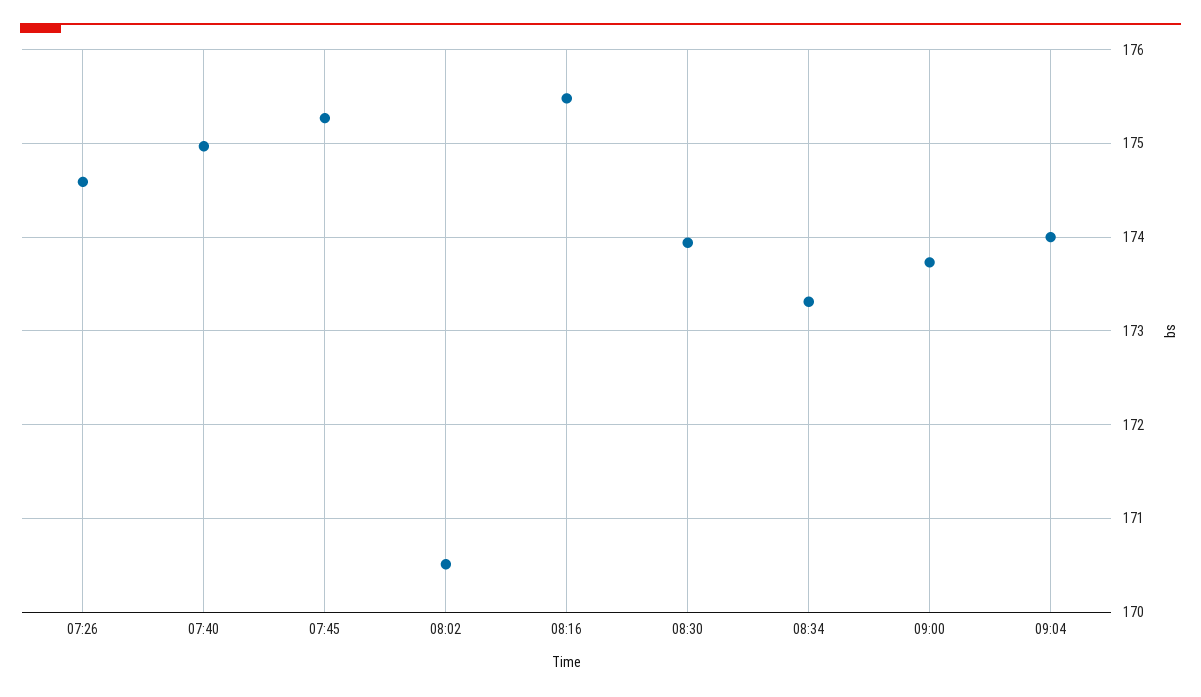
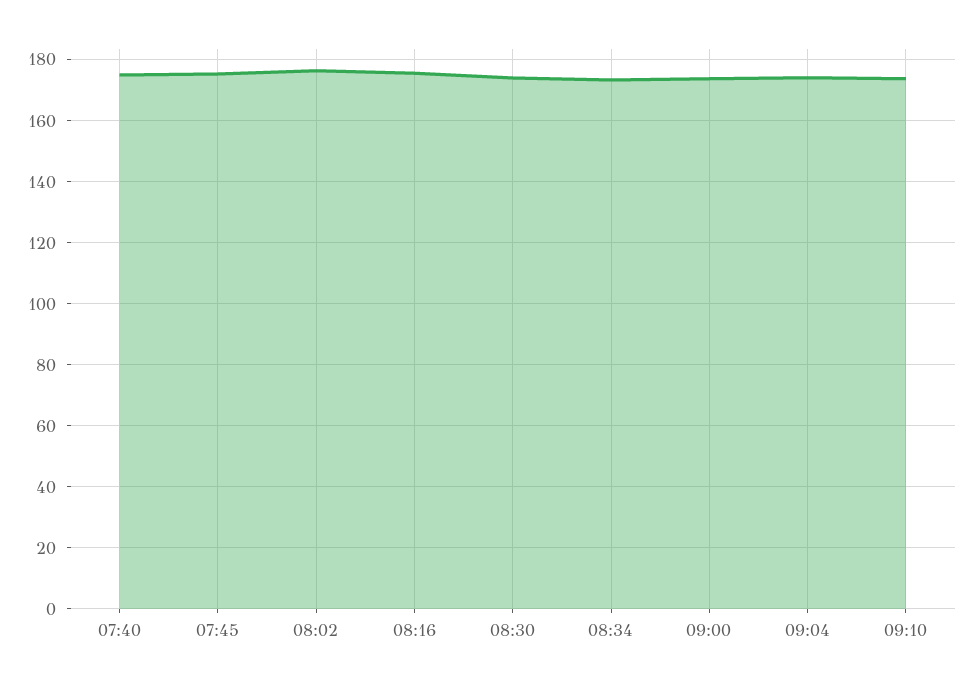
07:26: 174.6 -> none
08:02: 170.5 -> 176
09:10: none -> 174

